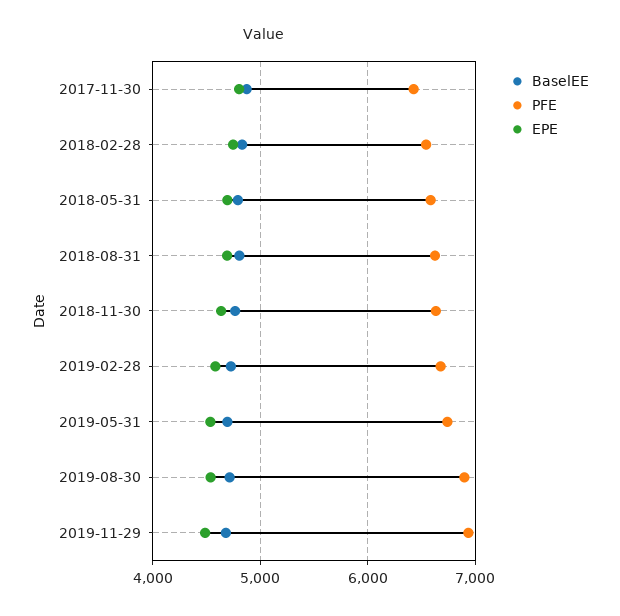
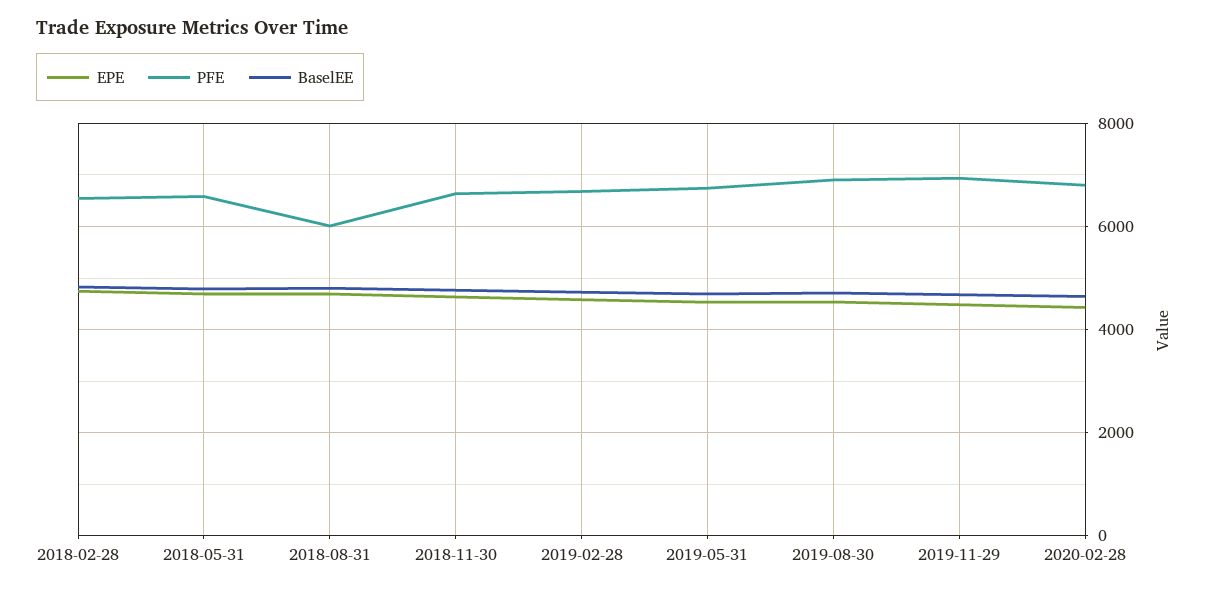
BaselEE, 2017-11-30: 4900 -> none
PFE, 2017-11-30: 6400 -> none
EPE, 2017-11-30: 4800 -> none
PFE, 2018-08-31: 6600 -> 6000
EPE, 2020-02-28: none -> 4400
PFE, 2020-02-28: none -> 6800
BaselEE, 2020-02-28: none -> 4600

